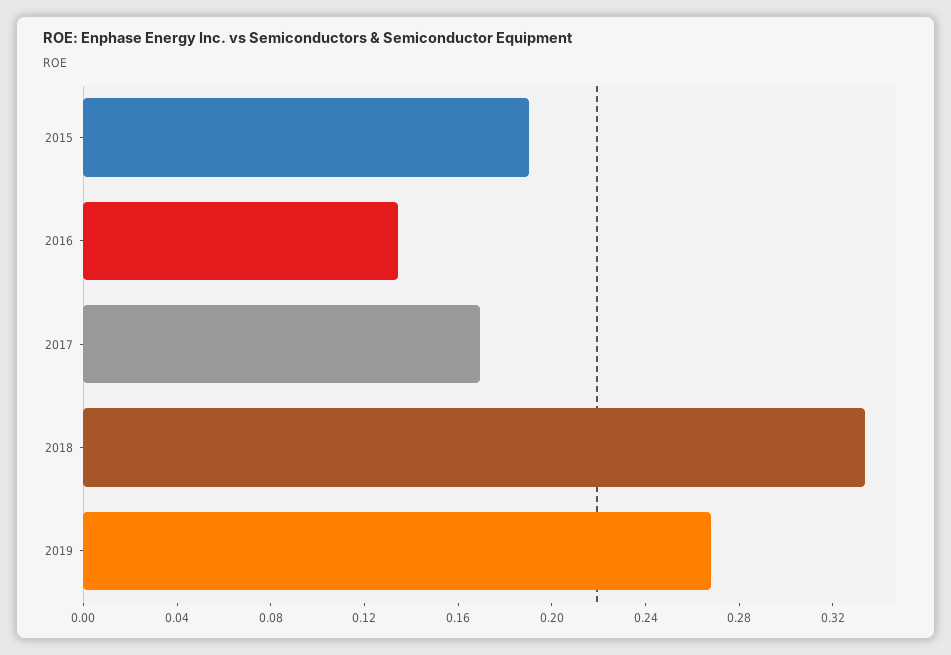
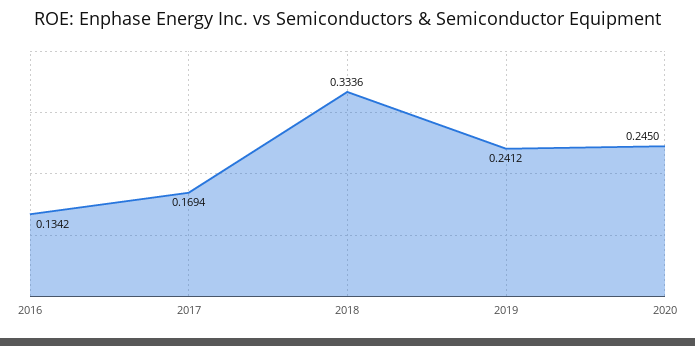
2015: 0.19 -> none
2019: 0.27 -> 0.2412
2020: none -> 0.245

